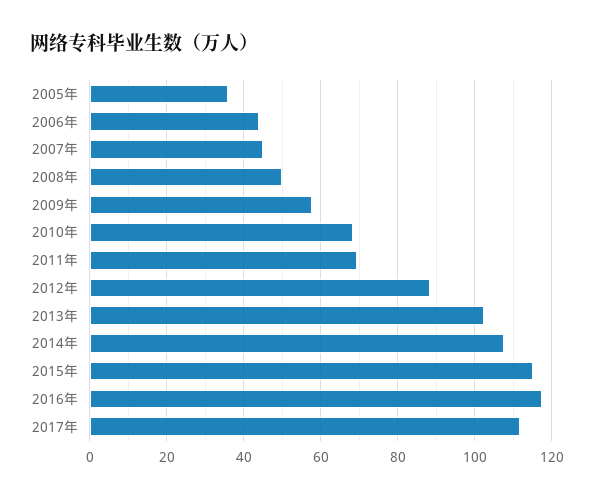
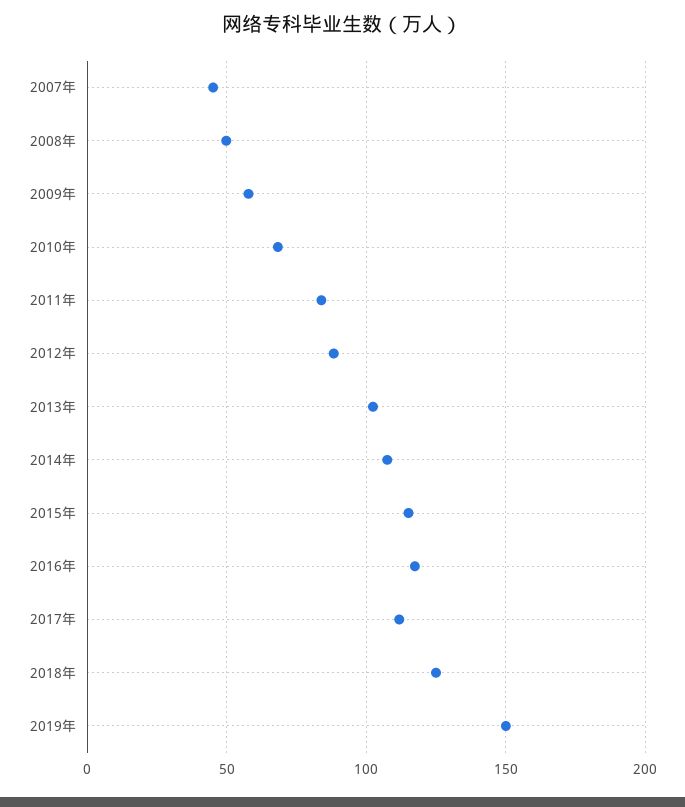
2005年: 36 -> none
2006年: 44 -> none
2011年: 70 -> 85
2018年: none -> 125
2019年: none -> 150

